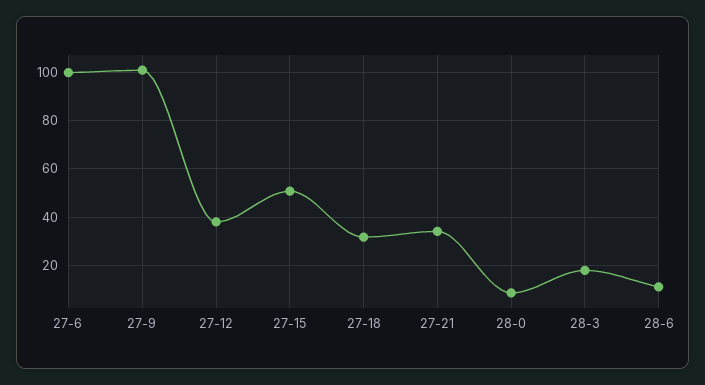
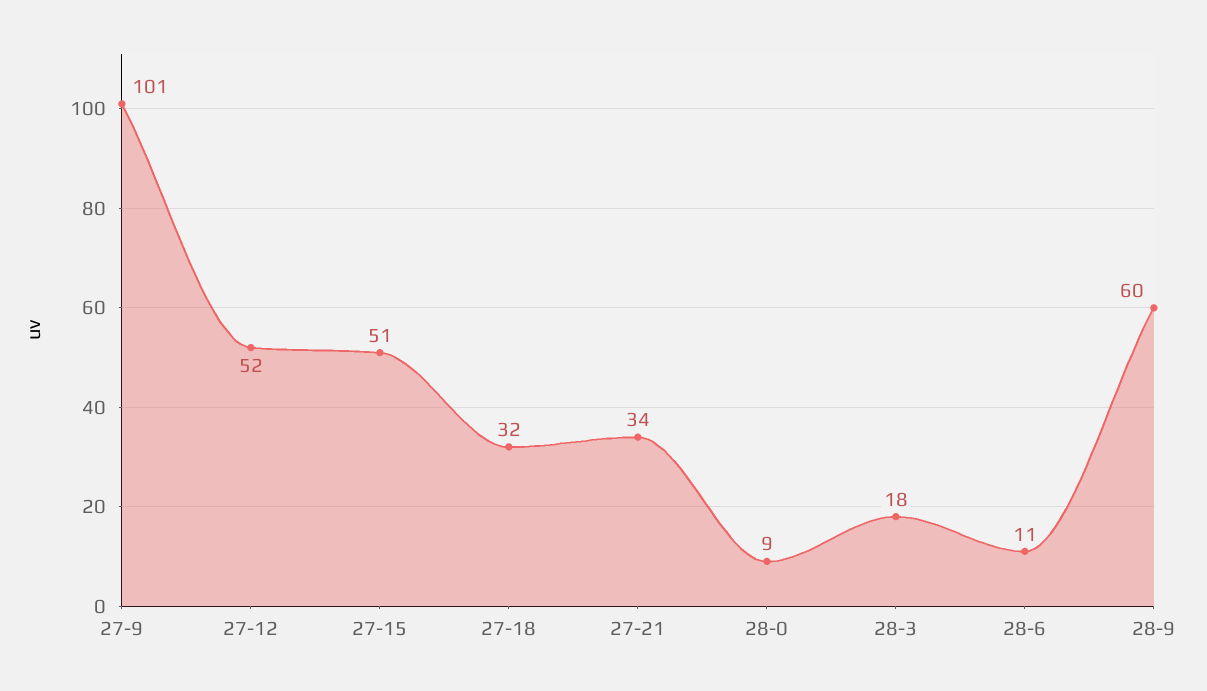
27-6: 100 -> none
27-12: 37.5 -> 52
28-9: none -> 60

